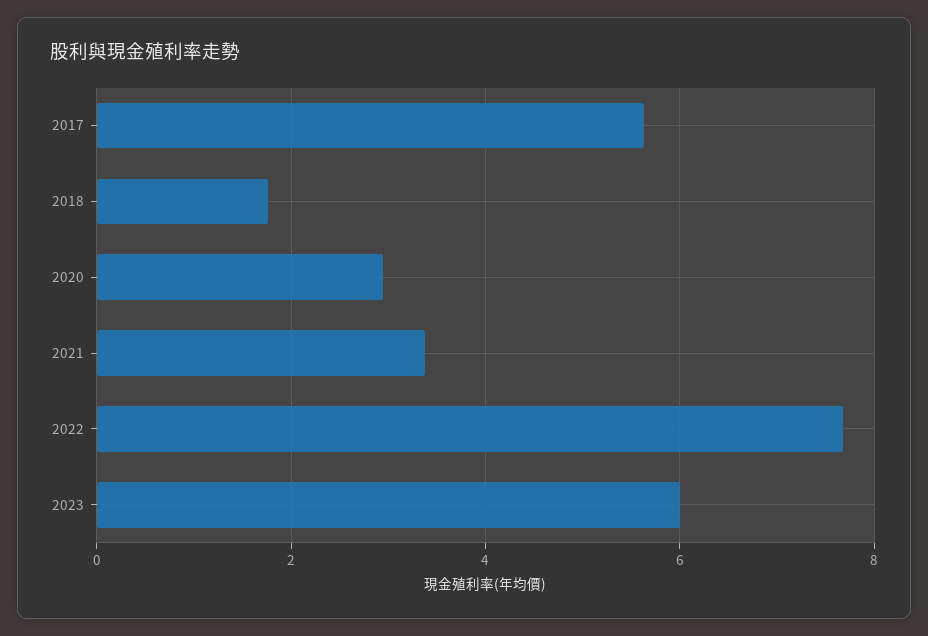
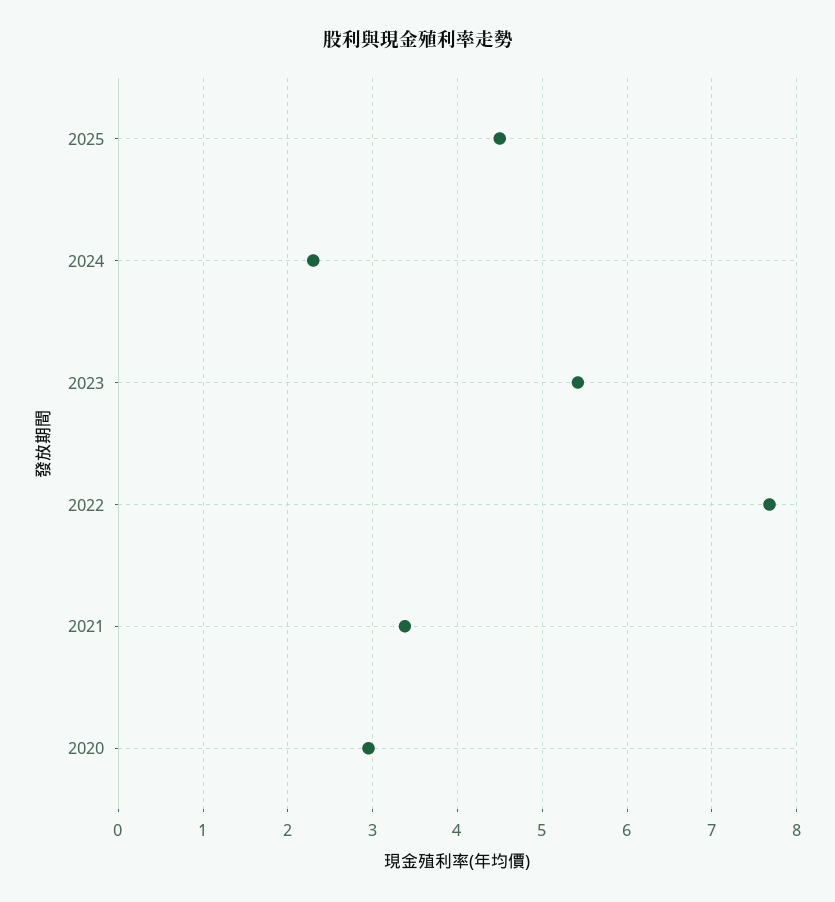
2017: 5.6 -> none
2018: 1.8 -> none
2023: 6 -> 5.4
2025: none -> 4.5
2024: none -> 2.3

